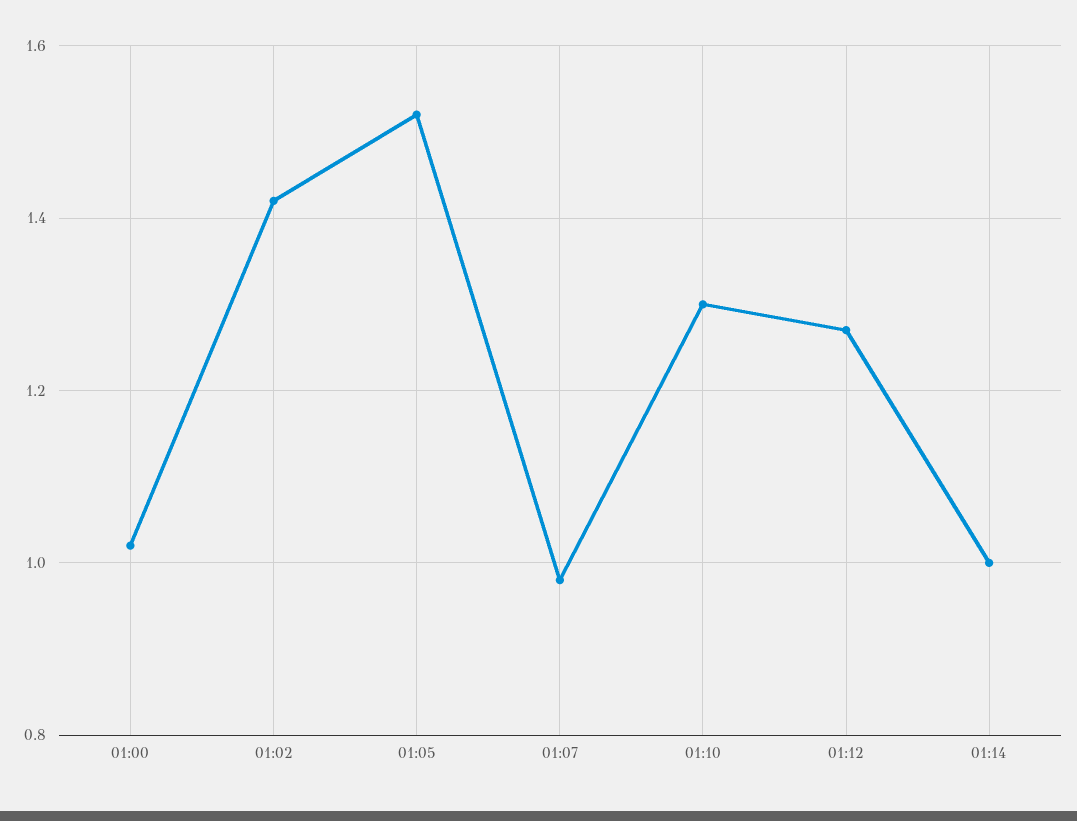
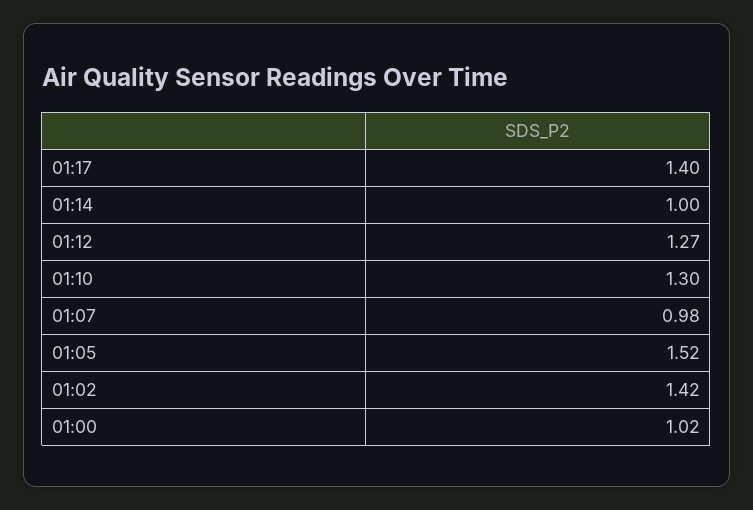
01:17: none -> 1.4

